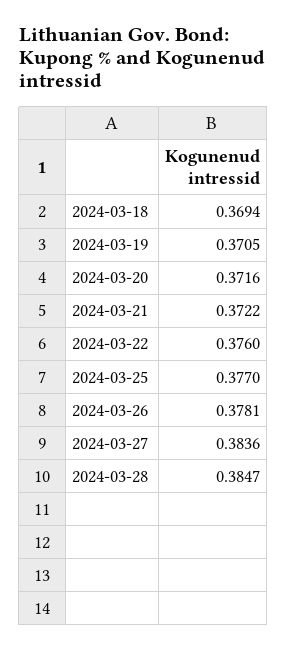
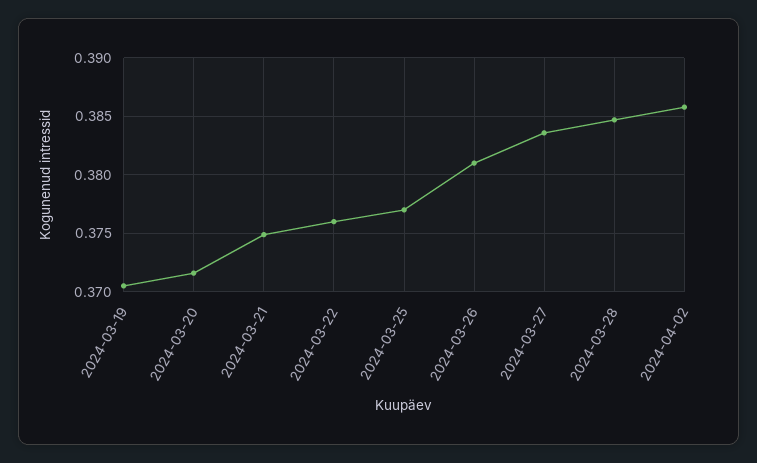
2024-03-18: 0.3694 -> none
2024-03-21: 0.3722 -> 0.375
2024-03-26: 0.3781 -> 0.381
2024-04-02: none -> 0.386

